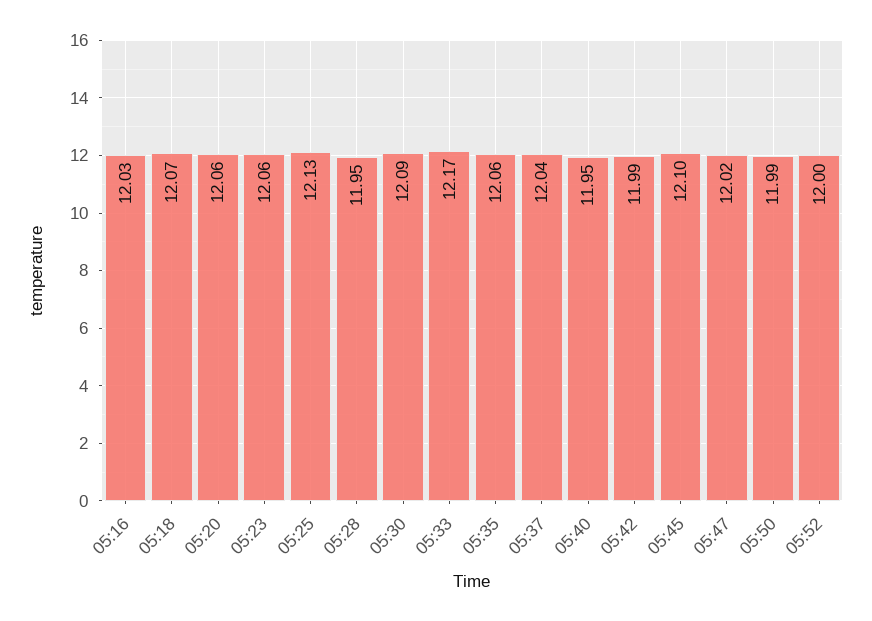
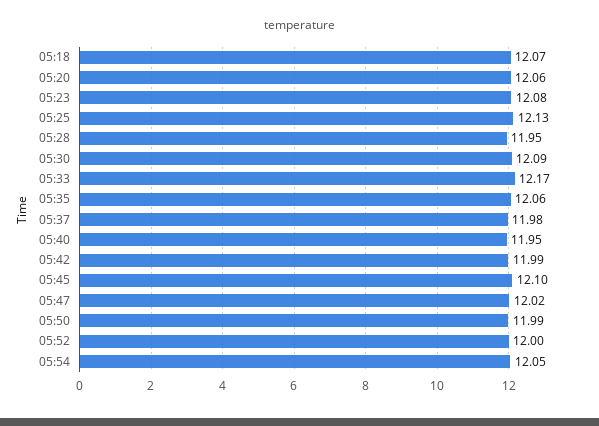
05:16: 12.03 -> none
05:23: 12.06 -> 12.08
05:37: 12.04 -> 11.98
05:54: none -> 12.05

